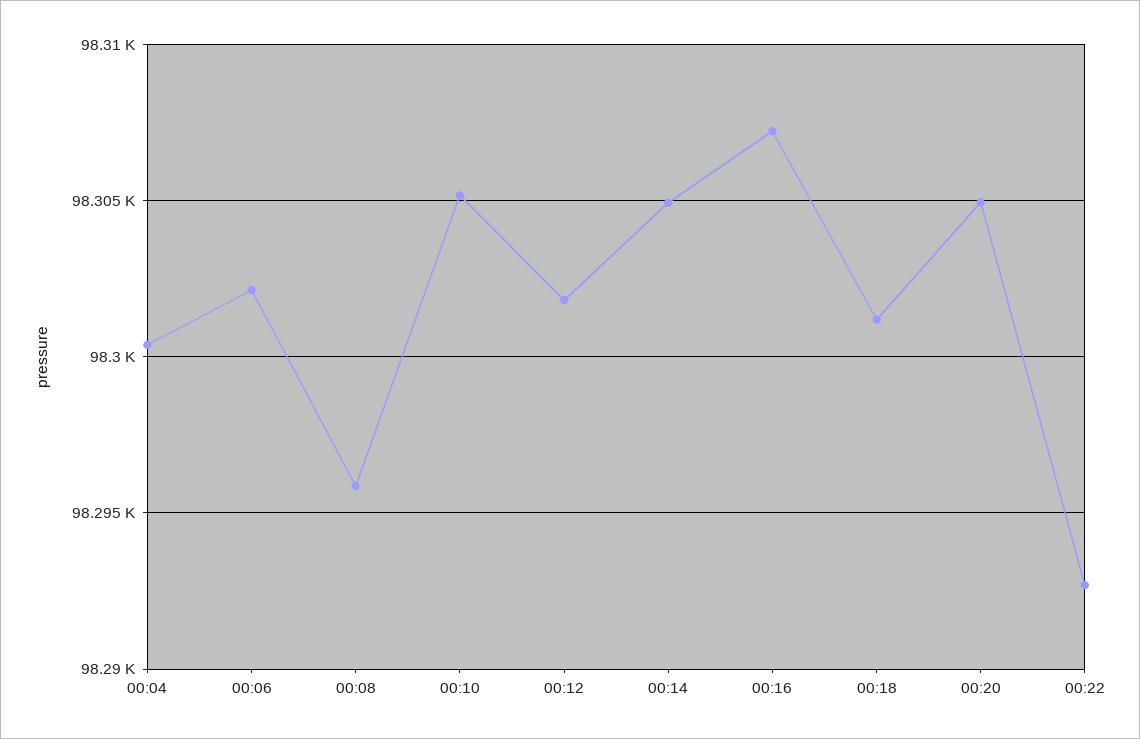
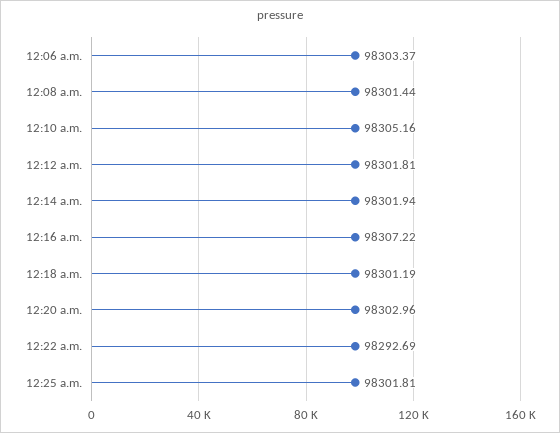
00:04: 98300.5 -> none
00:06: 98302 -> 98303.37
00:08: 98296 -> 98301.44
00:14: 98305 -> 98301.94
00:20: 98305 -> 98302.96
12:25 a.m.: none -> 98301.81

